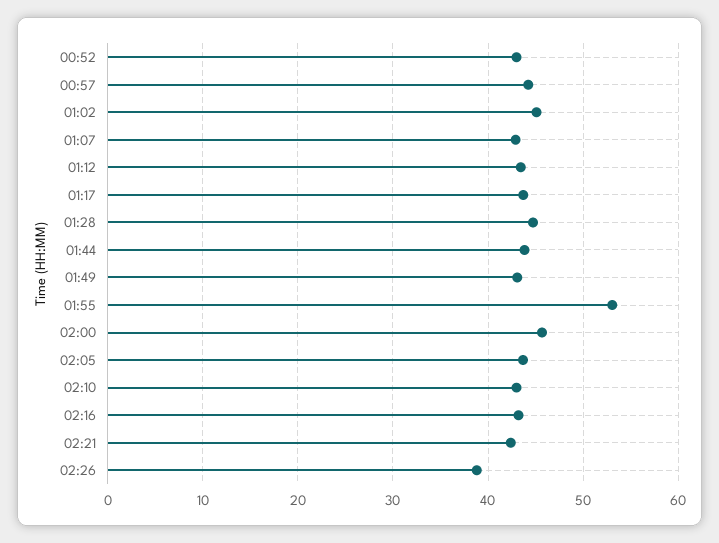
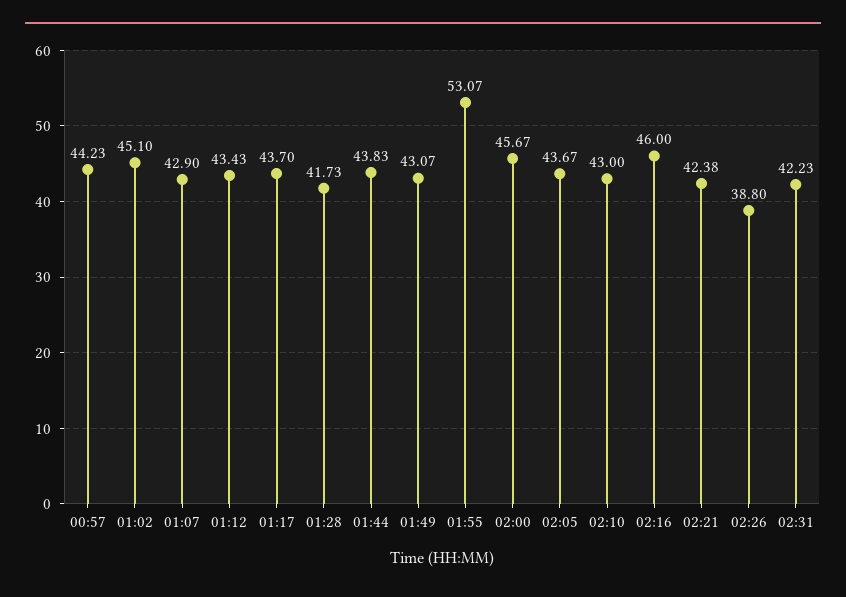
00:52: 43 -> none
01:28: 45 -> 41.73
02:16: 43 -> 46
02:31: none -> 42.23

